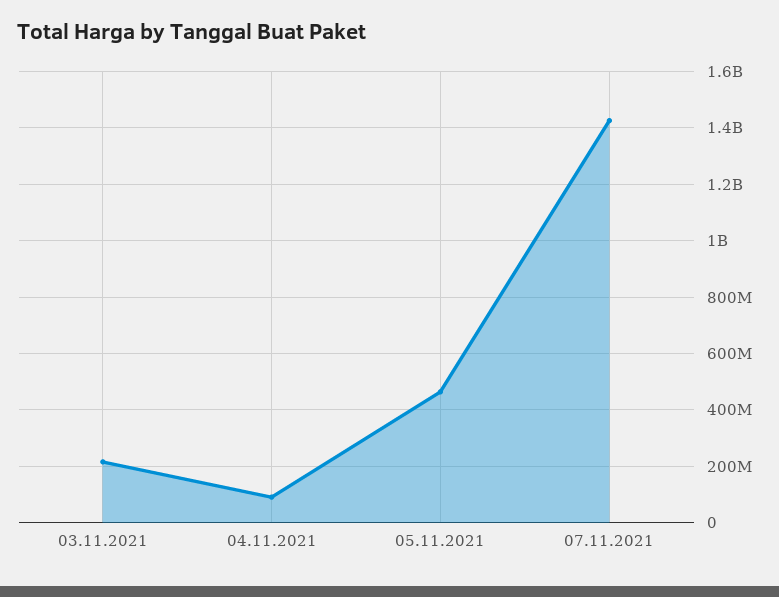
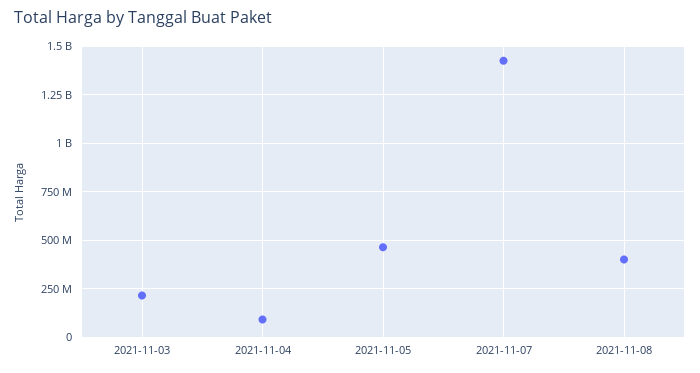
2021-11-08: none -> 400000000

